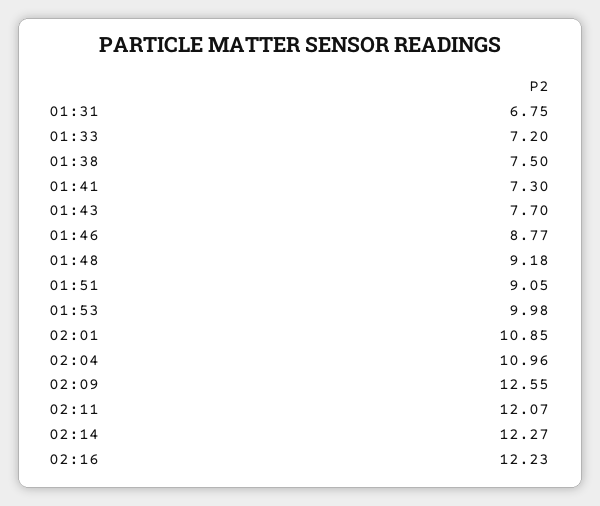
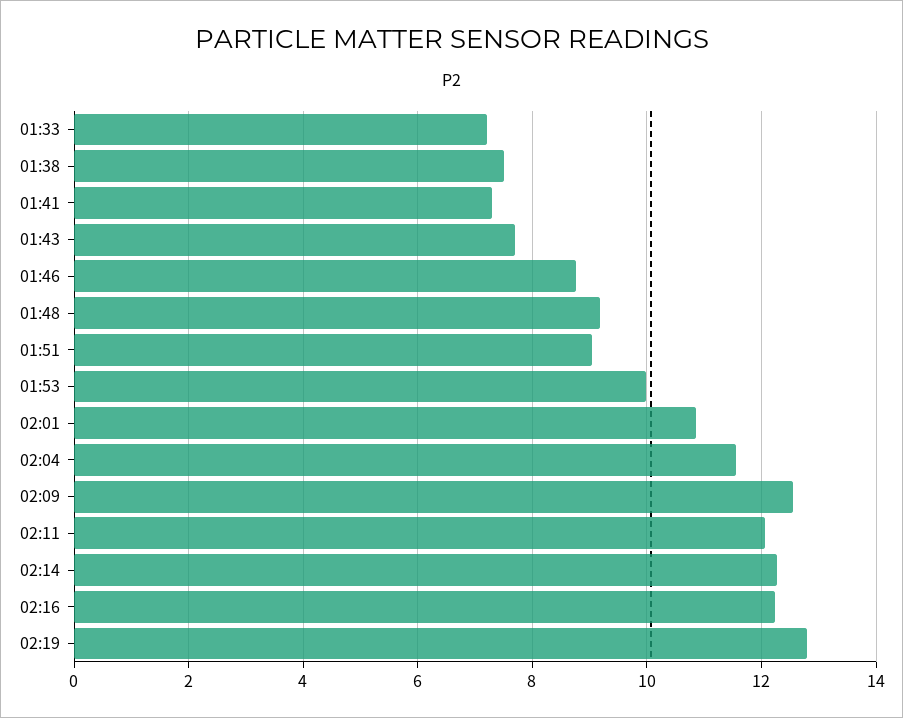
01:31: 6.75 -> none
02:04: 10.96 -> 11.6
02:19: none -> 12.8

